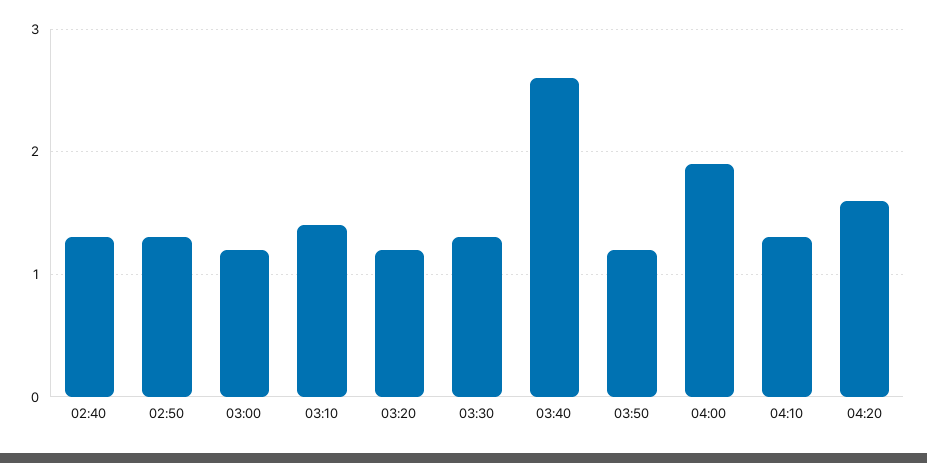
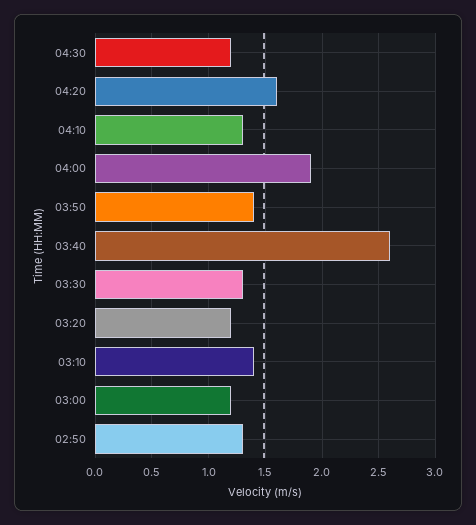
02:40: 1.3 -> none
03:50: 1.2 -> 1.4
04:30: none -> 1.2

